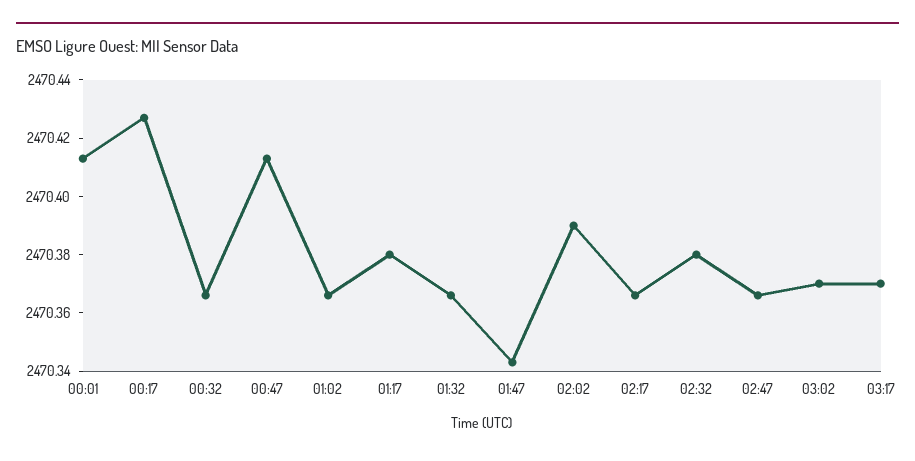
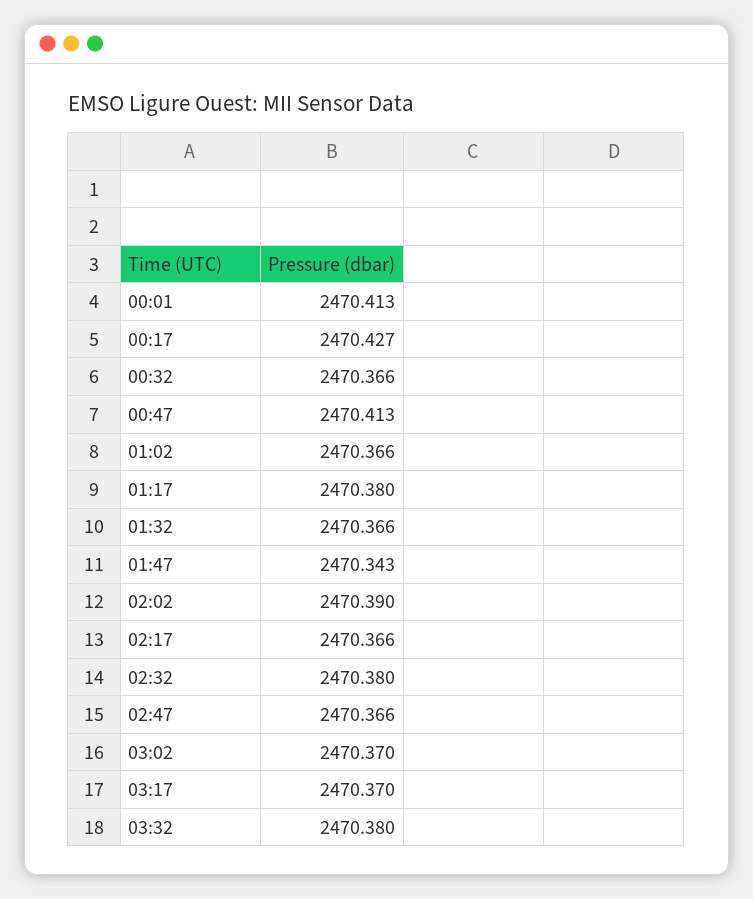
03:32: none -> 2470.38

